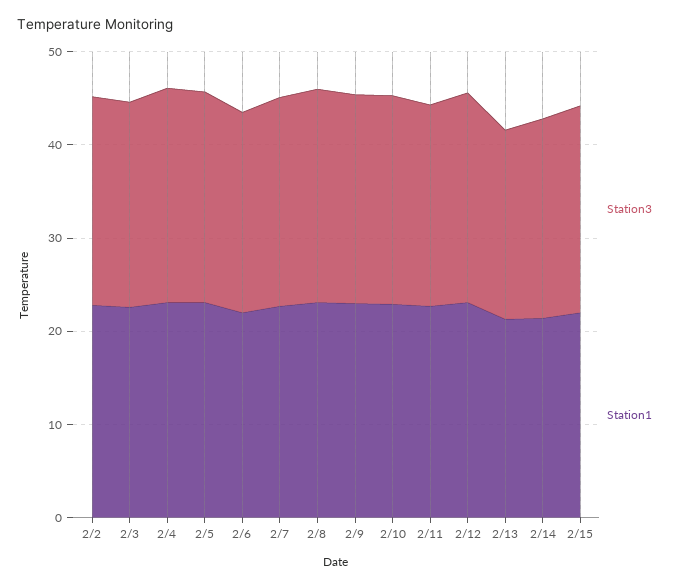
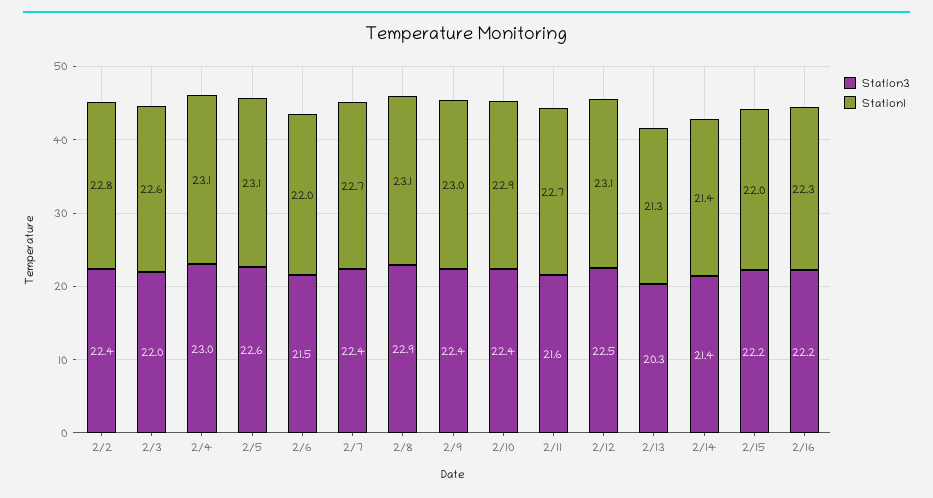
Station3, 2/16: none -> 22.2
Station1, 2/16: none -> 22.3

